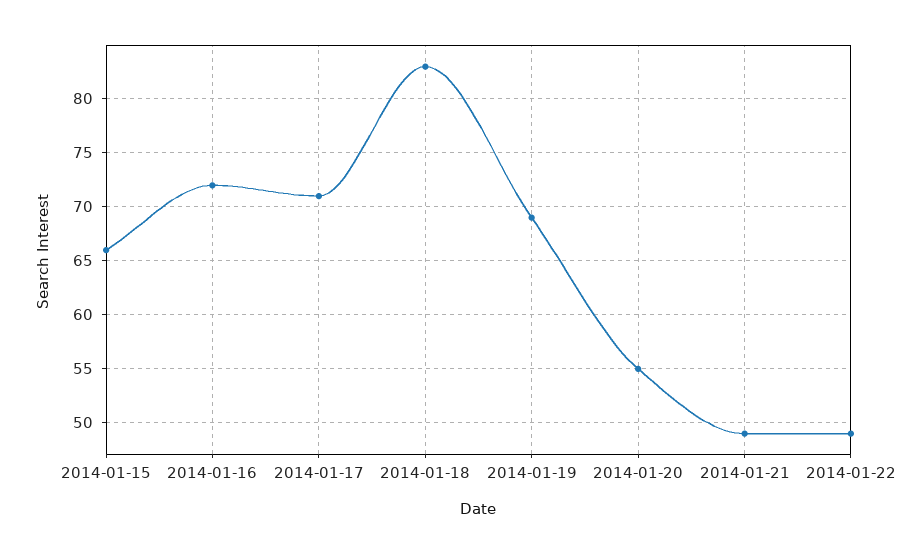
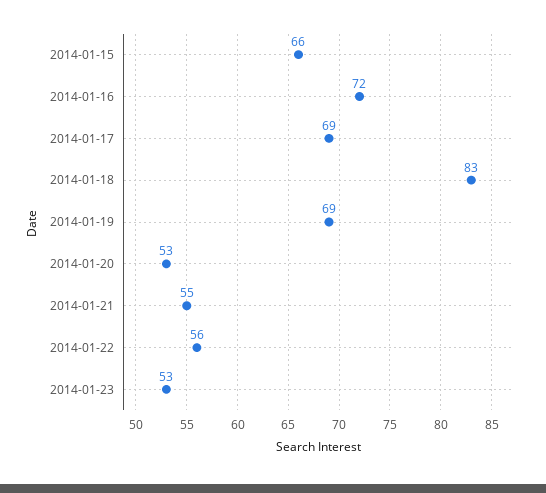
2014-01-17: 71 -> 69
2014-01-20: 55 -> 53
2014-01-21: 49 -> 55
2014-01-22: 49 -> 56
2014-01-23: none -> 53

